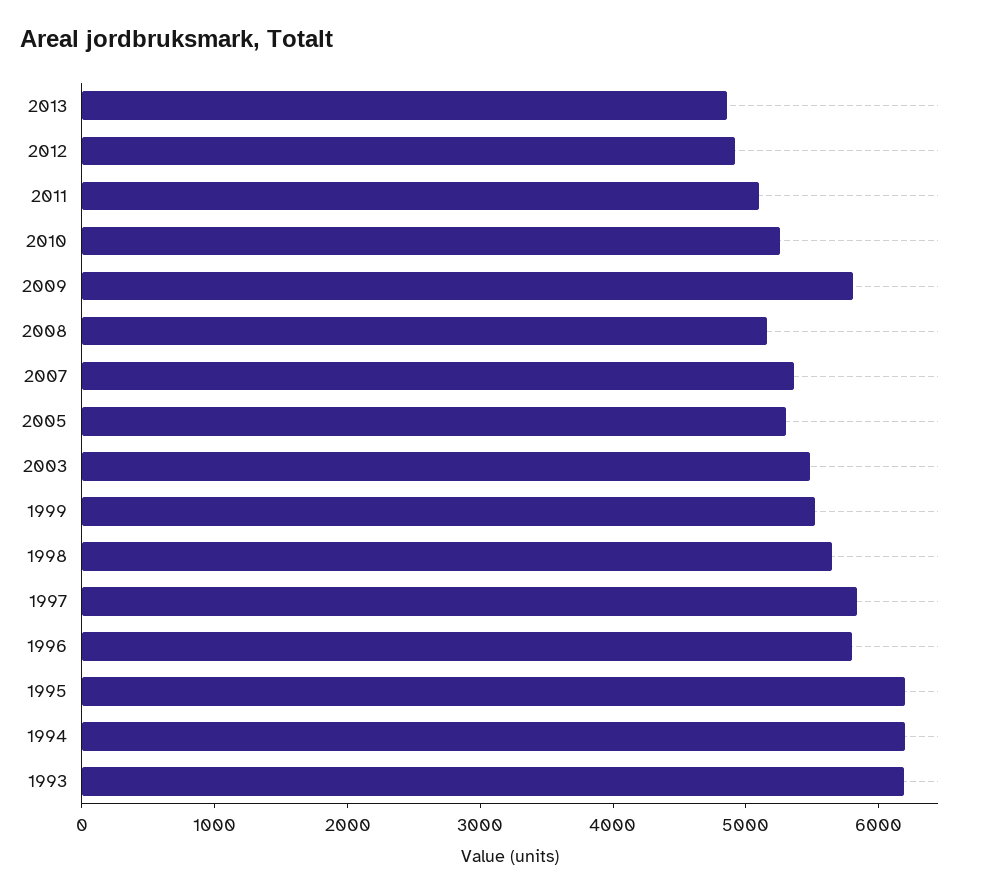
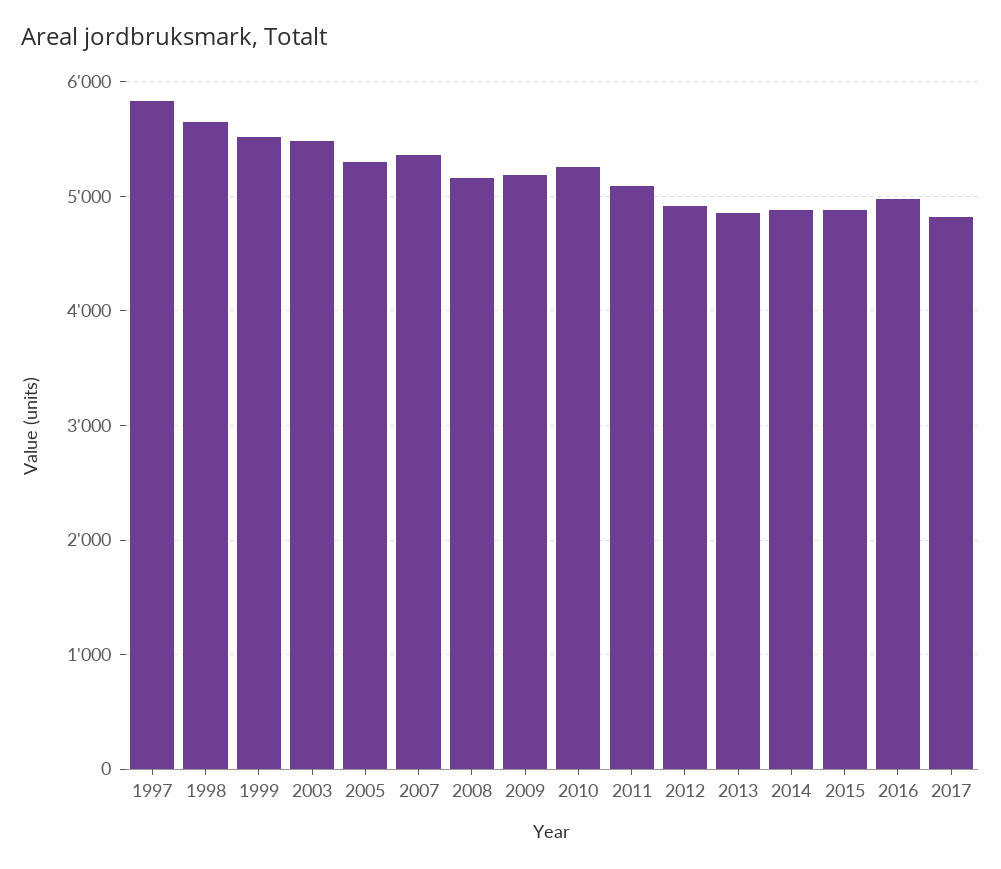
2009: 5800 -> 5200
1996: 5800 -> none
1995: 6200 -> none
1994: 6200 -> none
1993: 6200 -> none
2014: none -> 4900
2015: none -> 4900
2016: none -> 5000
2017: none -> 4800

